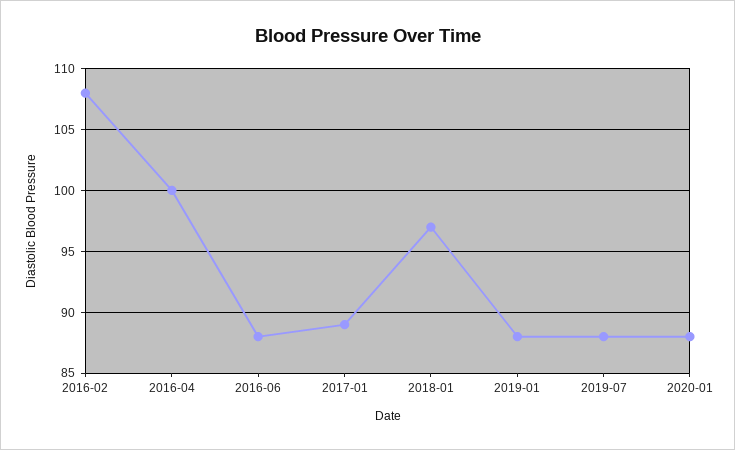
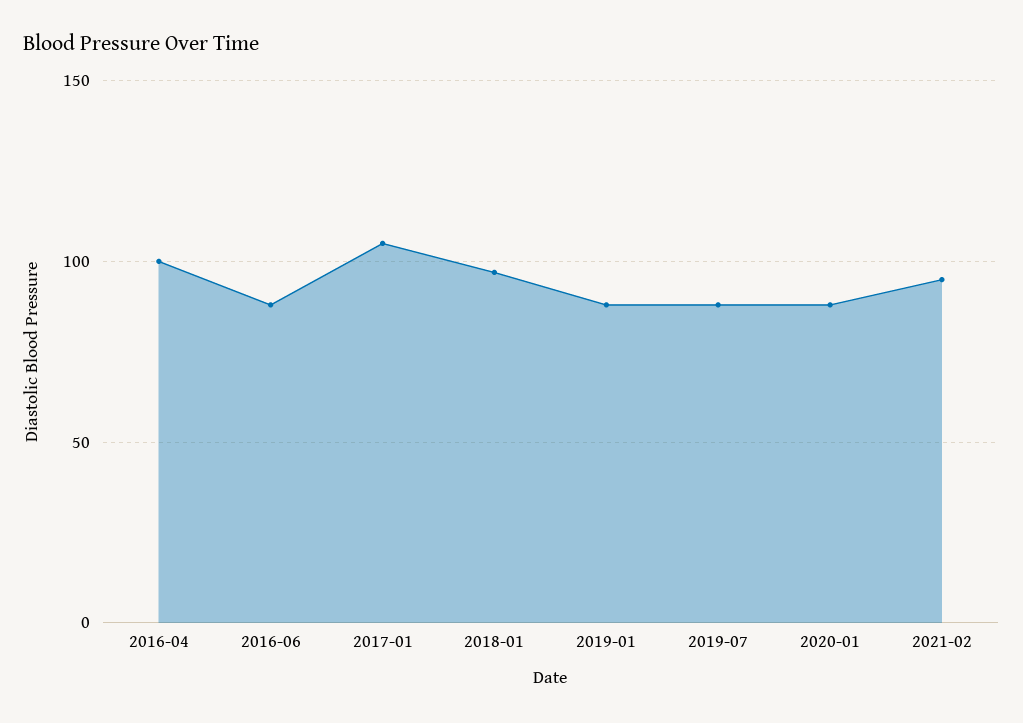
2016-02: 108 -> none
2017-01: 89 -> 105
2021-02: none -> 95

